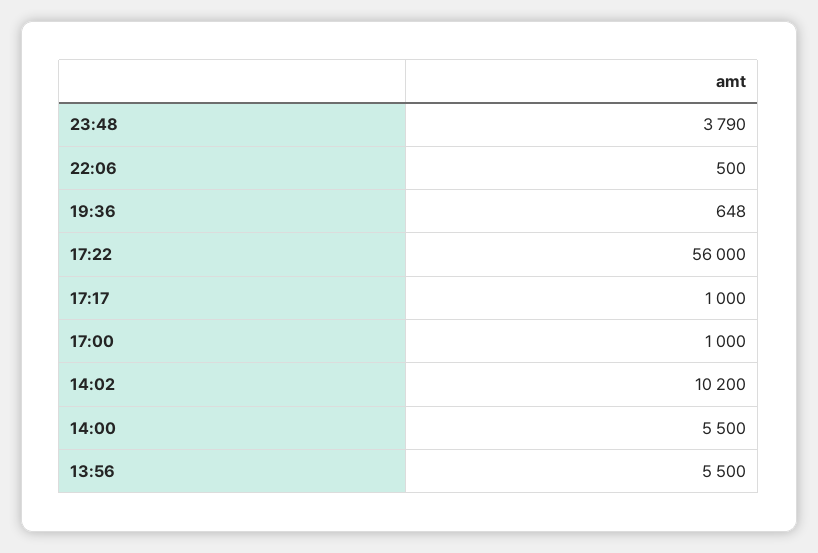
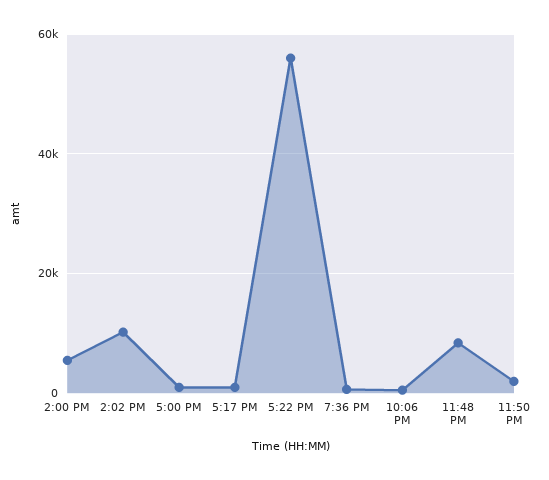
23:48: 3790 -> 8000
13:56: 5500 -> none
11:50 PM: none -> 2000

